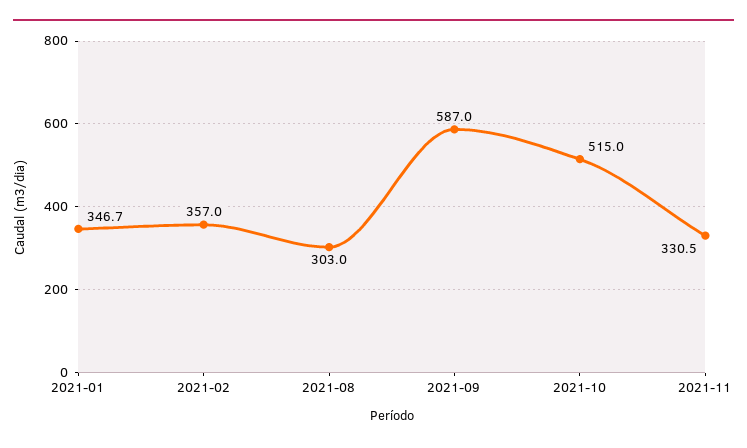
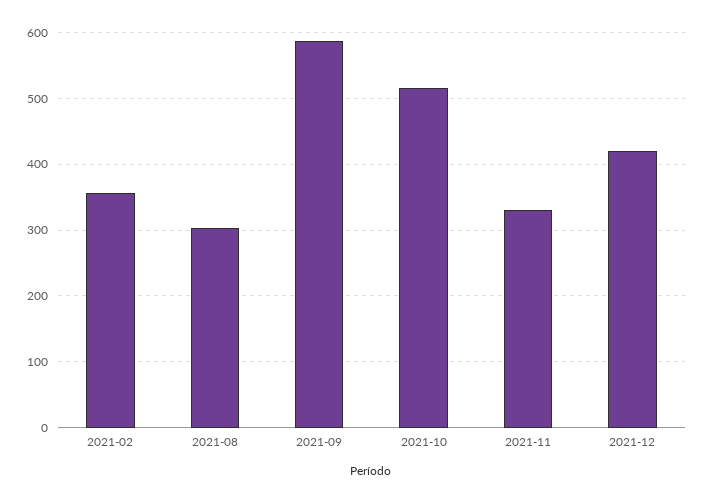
2021-01: 346.7 -> none
2021-12: none -> 420

